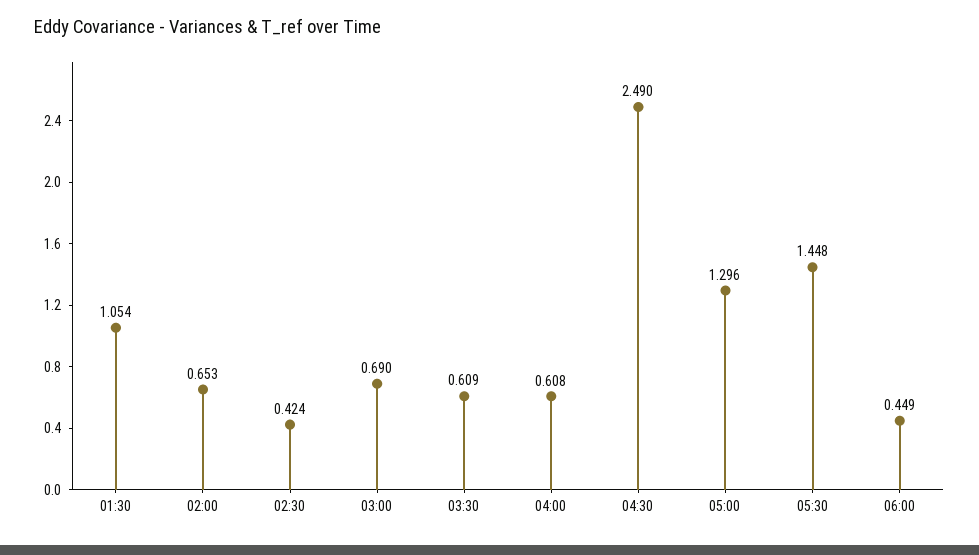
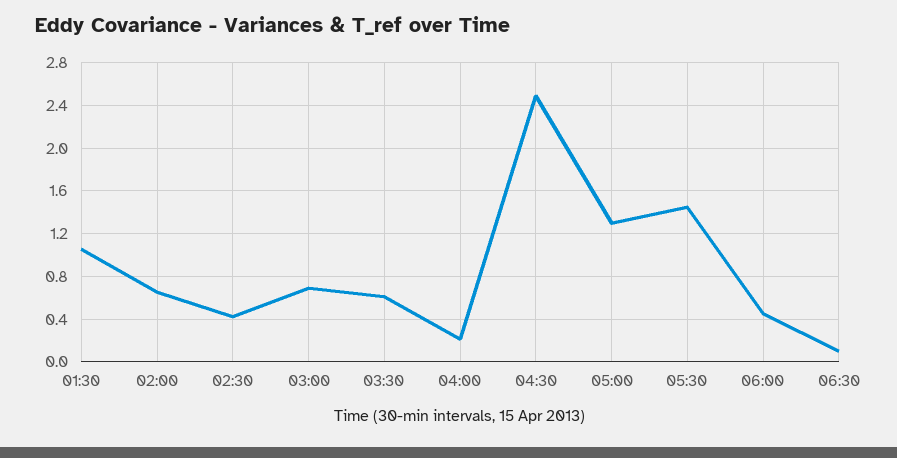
04:00: 0.608 -> 0.2
06:30: none -> 0.1

